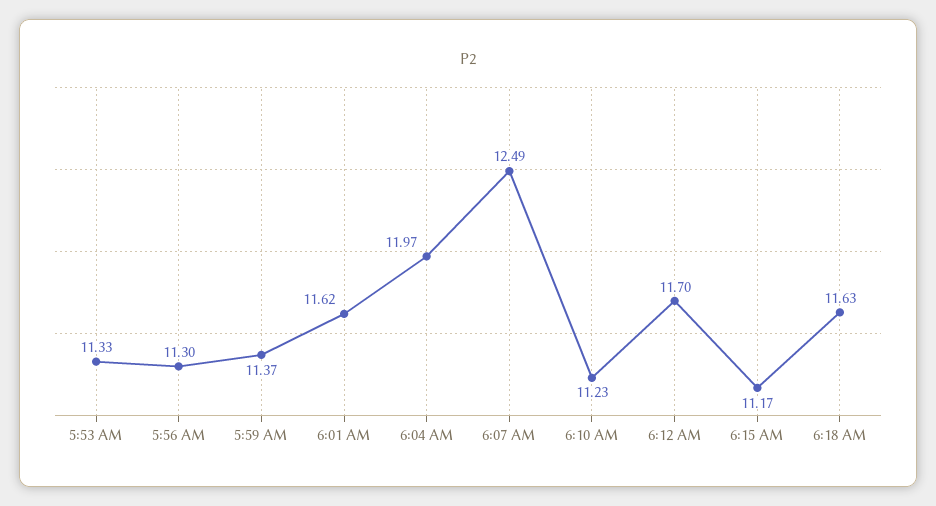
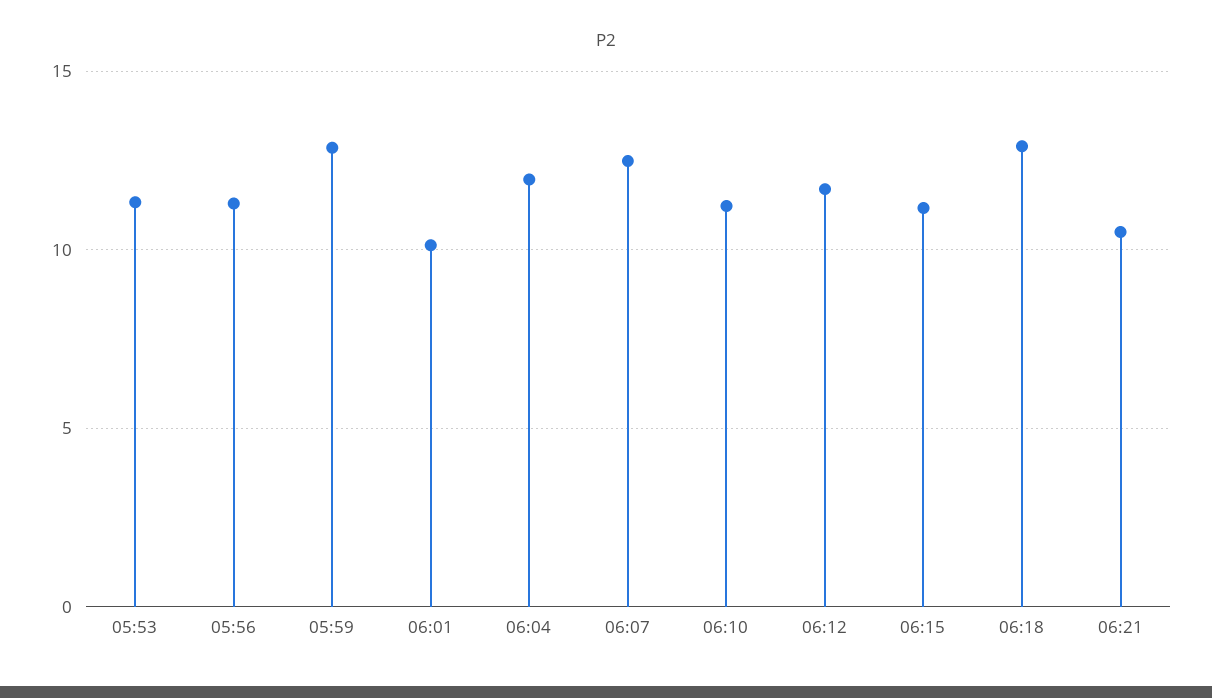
5:59 AM: 11.37 -> 13
6:01 AM: 11.62 -> 10
6:18 AM: 11.63 -> 13
06:21: none -> 10.5

